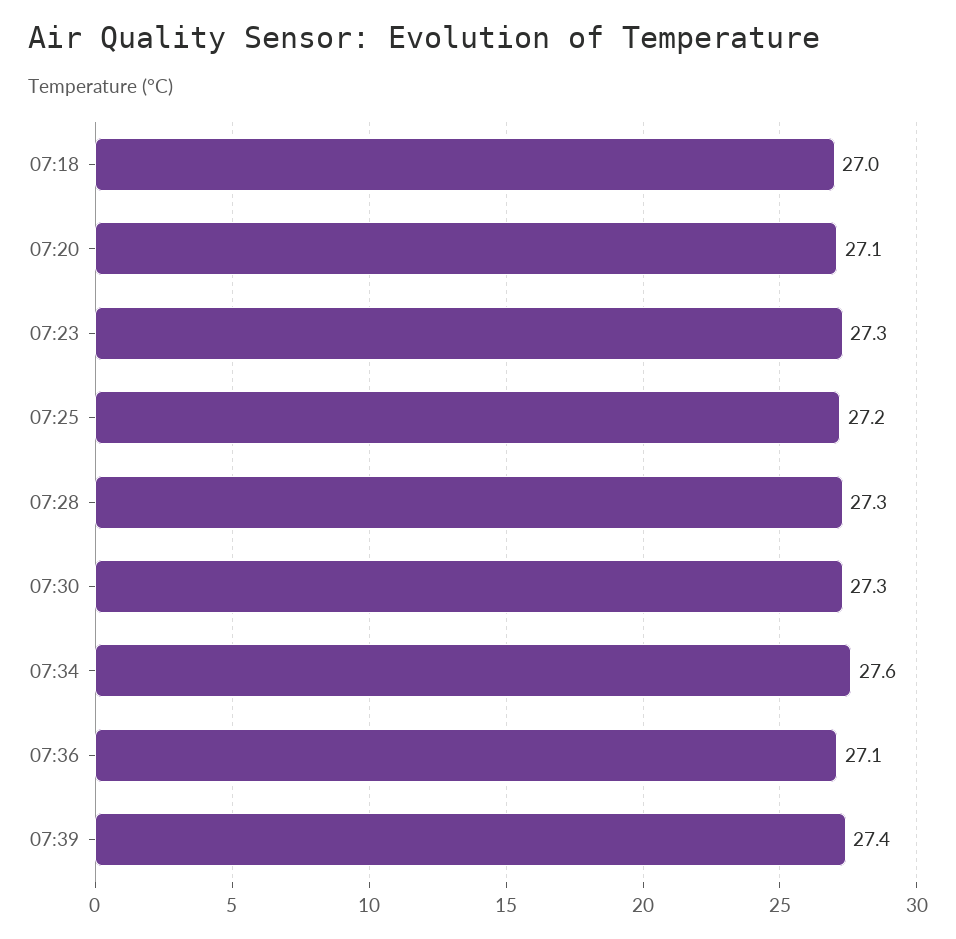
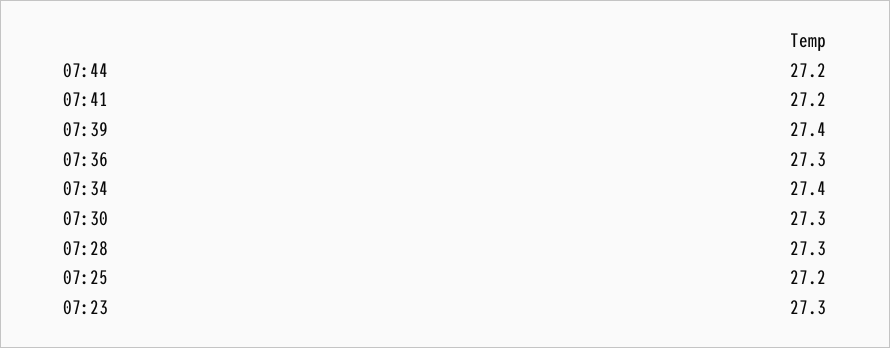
07:18: 27 -> none
07:20: 27.1 -> none
07:34: 27.6 -> 27.4
07:36: 27.1 -> 27.3
07:44: none -> 27.2
07:41: none -> 27.2

